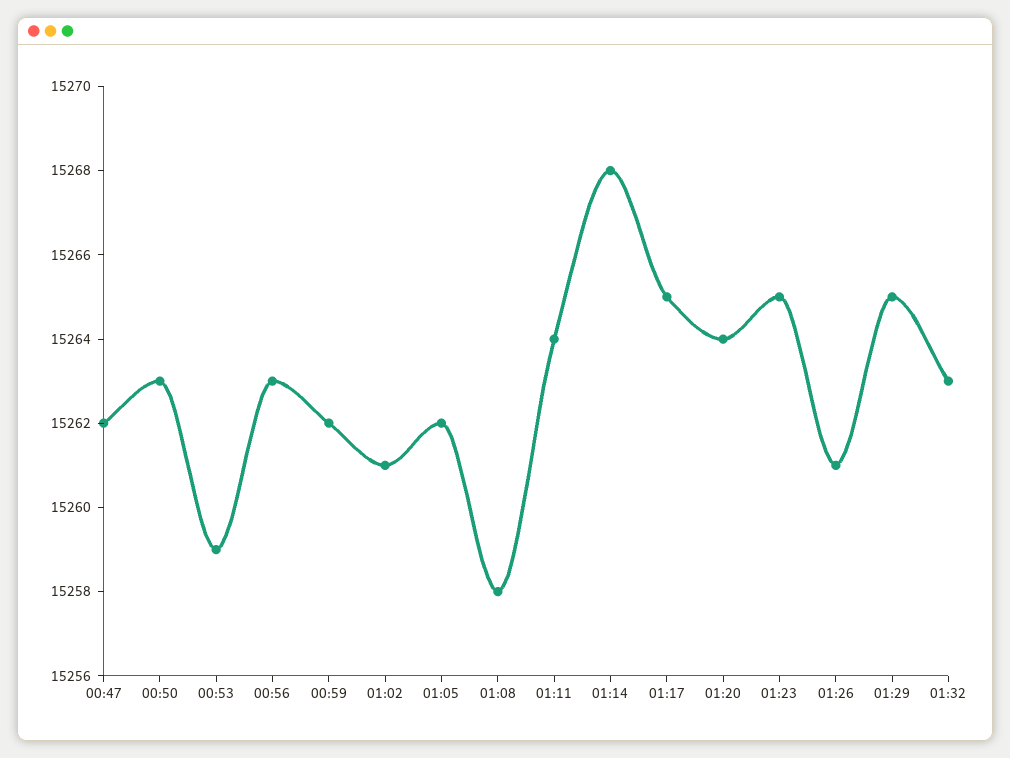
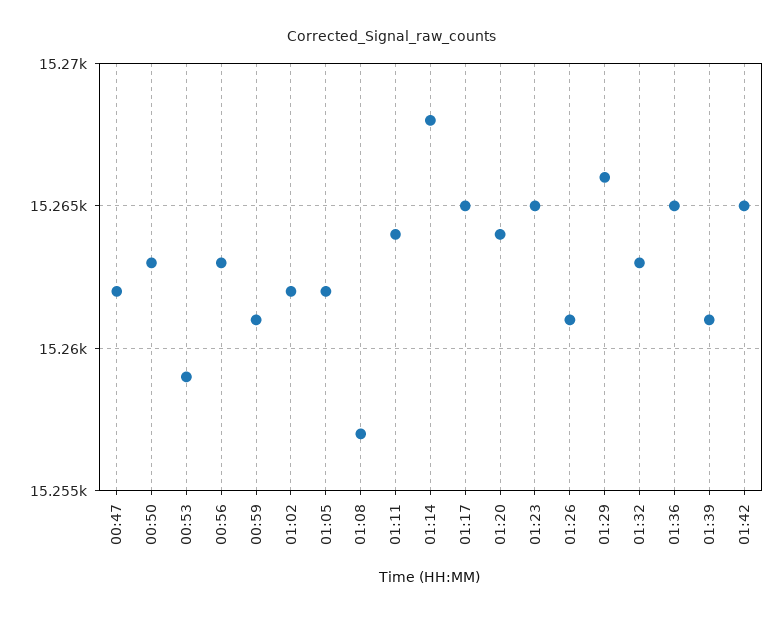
00:59: 15262 -> 15261
01:02: 15261 -> 15262
01:08: 15258 -> 15257
01:29: 15265 -> 15266
01:36: none -> 15265
01:39: none -> 15261
01:42: none -> 15265

